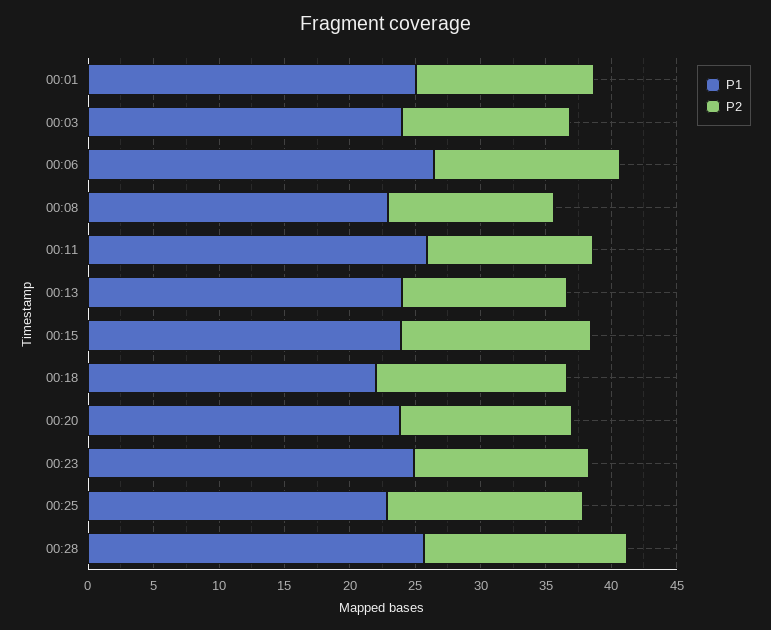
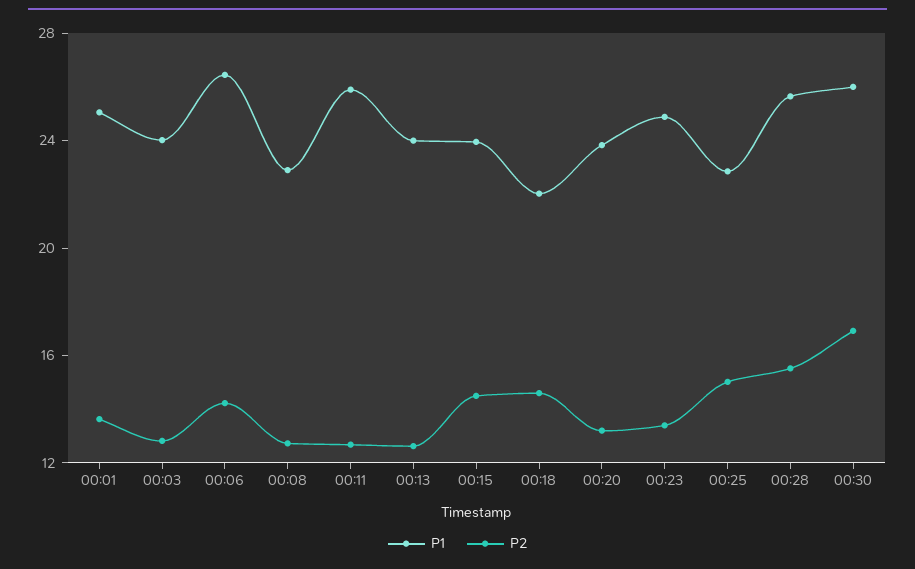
P1, 00:30: none -> 26
P2, 00:30: none -> 17

